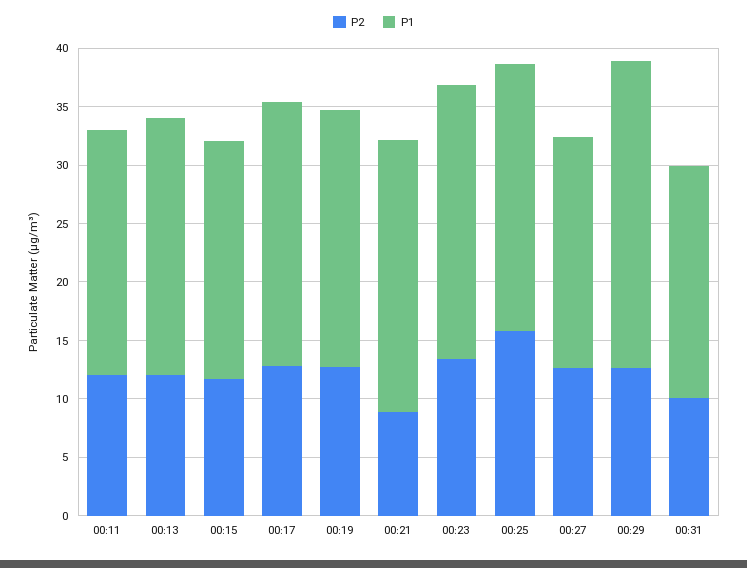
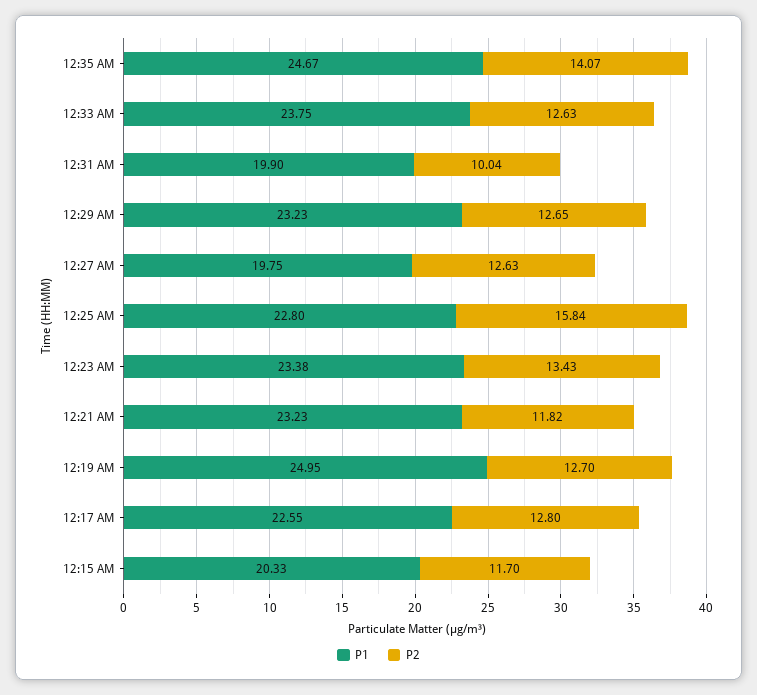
P2, 00:11: 12 -> none
P1, 00:11: 21 -> none
P2, 00:13: 12 -> none
P1, 00:13: 22 -> none
P1, 00:19: 22 -> 24.95
P2, 00:21: 9 -> 11.82
P1, 00:29: 26 -> 23.23
P1, 12:35 AM: none -> 24.67
P2, 12:35 AM: none -> 14.07
P1, 12:33 AM: none -> 23.75
P2, 12:33 AM: none -> 12.63

